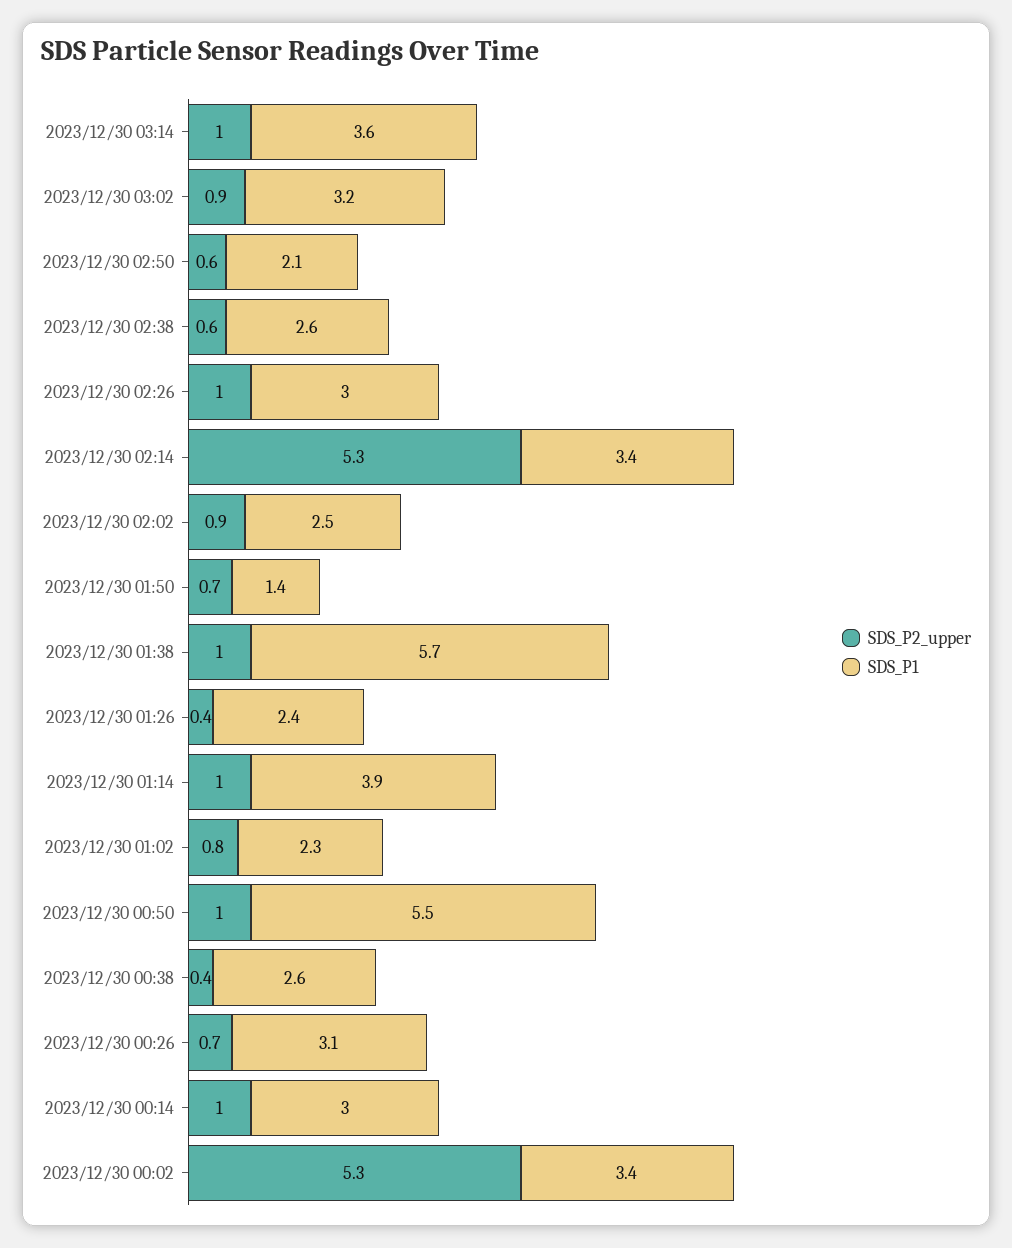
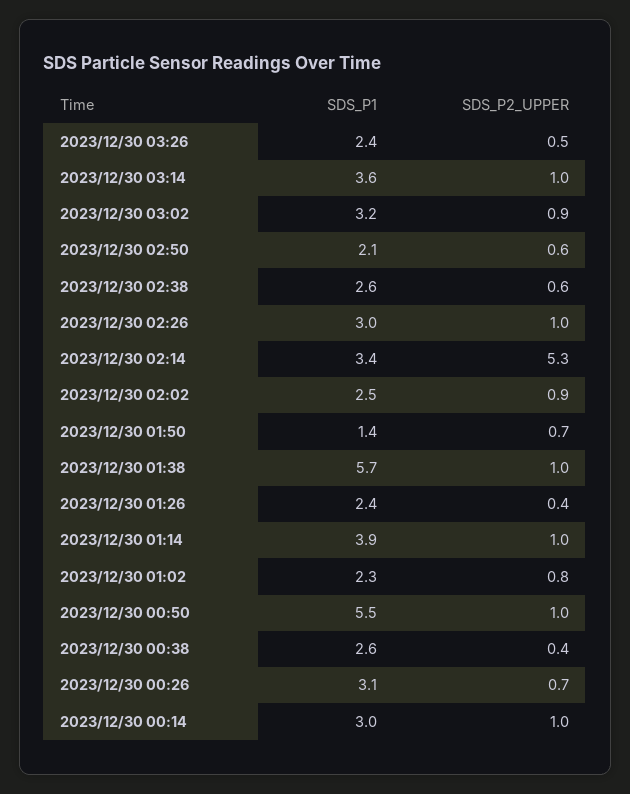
SDS_P2_upper, 2023/12/30 00:02: 5.3 -> none
SDS_P1, 2023/12/30 00:02: 3.4 -> none
SDS_P1, 2023/12/30 03:26: none -> 2.4
SDS_P2_upper, 2023/12/30 03:26: none -> 0.5

